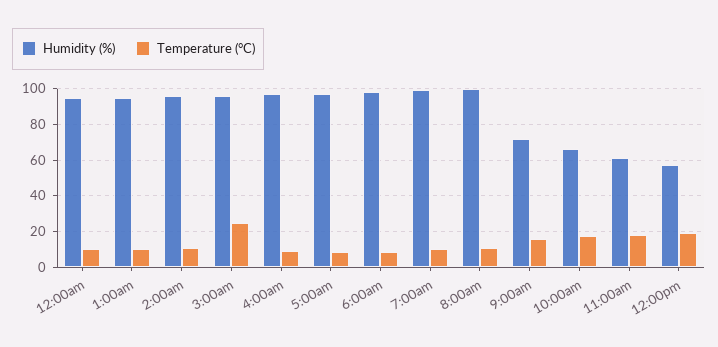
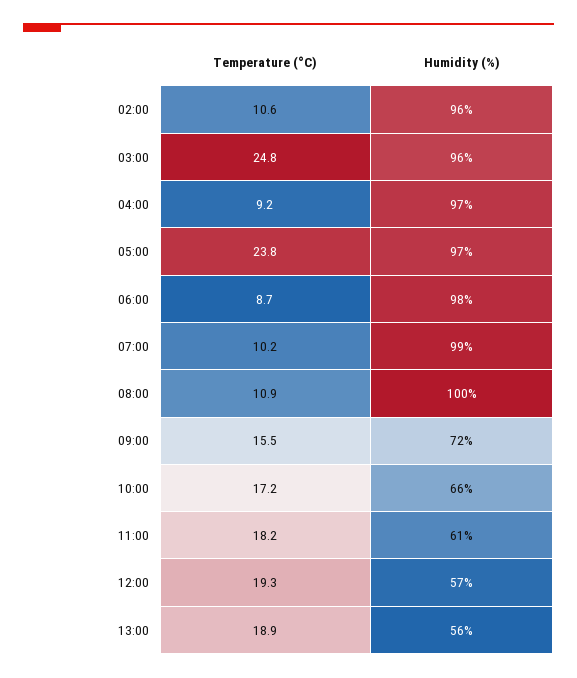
Humidity (%), 12:00am: 95 -> none
Temperature (°C), 12:00am: 10 -> none
Humidity (%), 1:00am: 95 -> none
Temperature (°C), 1:00am: 10 -> none
Temperature (°C), 5:00am: 10 -> 23.8
Temperature (°C), 13:00: none -> 18.9
Humidity (%), 13:00: none -> 56

